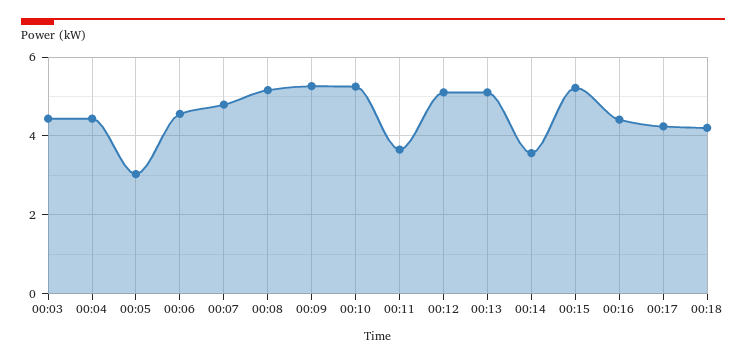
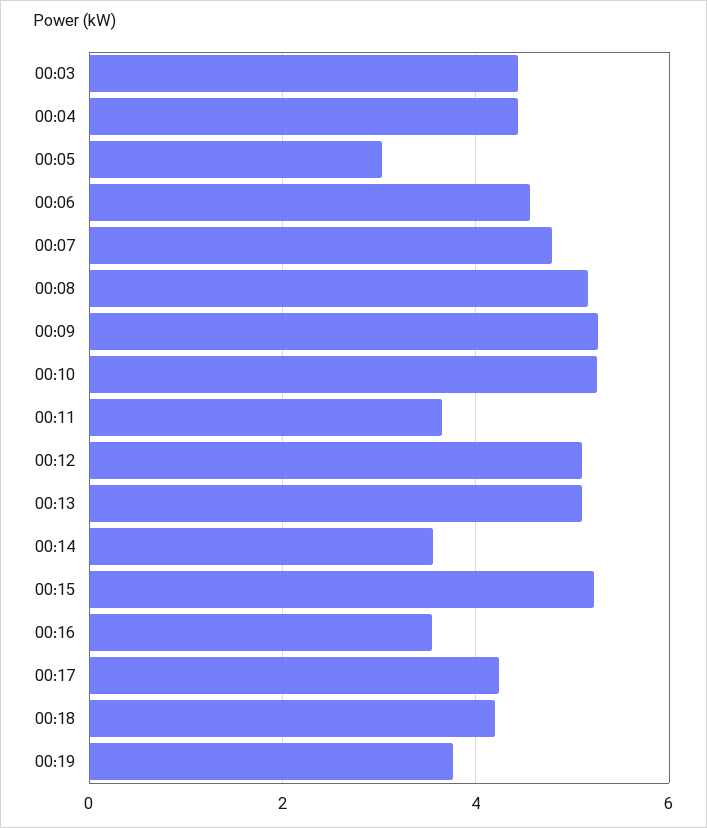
00:16: 4.4 -> 3.6
00:19: none -> 3.8

